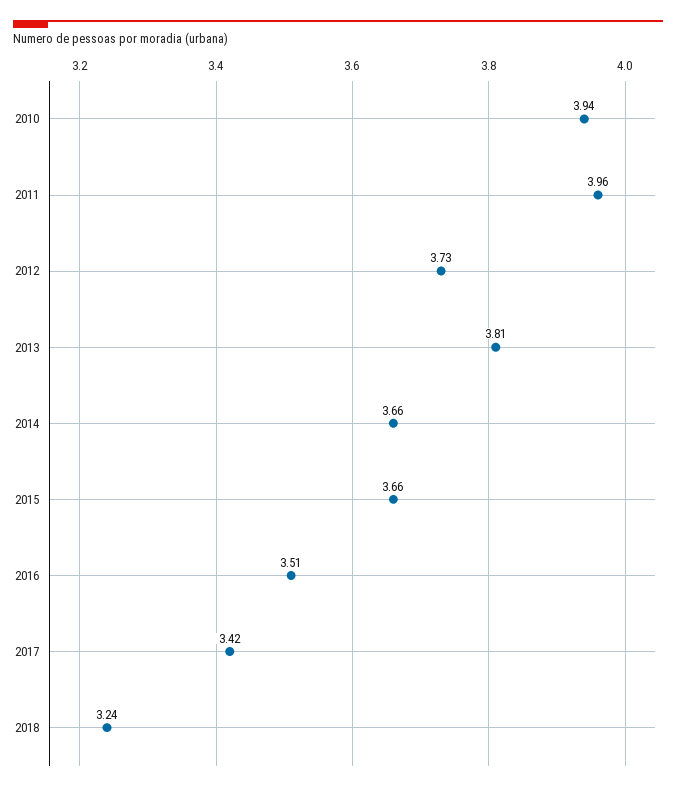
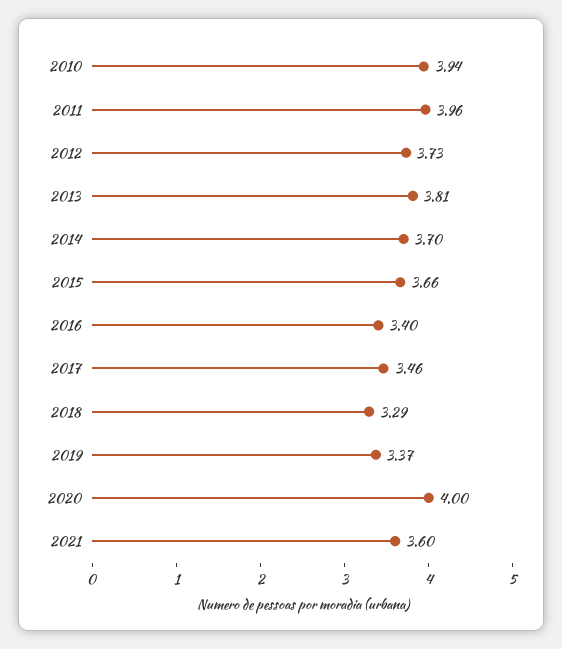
2014: 3.66 -> 3.7
2016: 3.51 -> 3.4
2017: 3.42 -> 3.46
2018: 3.24 -> 3.29
2019: none -> 3.37
2020: none -> 4
2021: none -> 3.6

